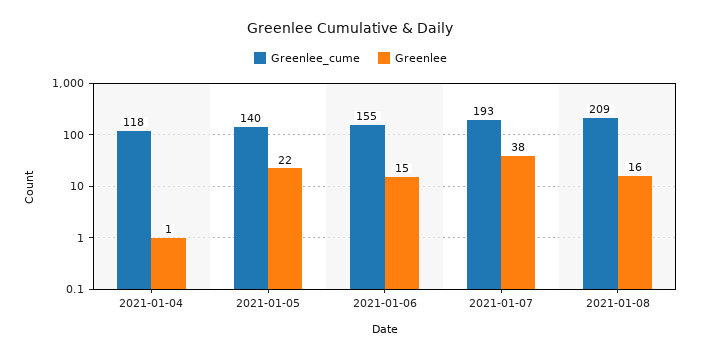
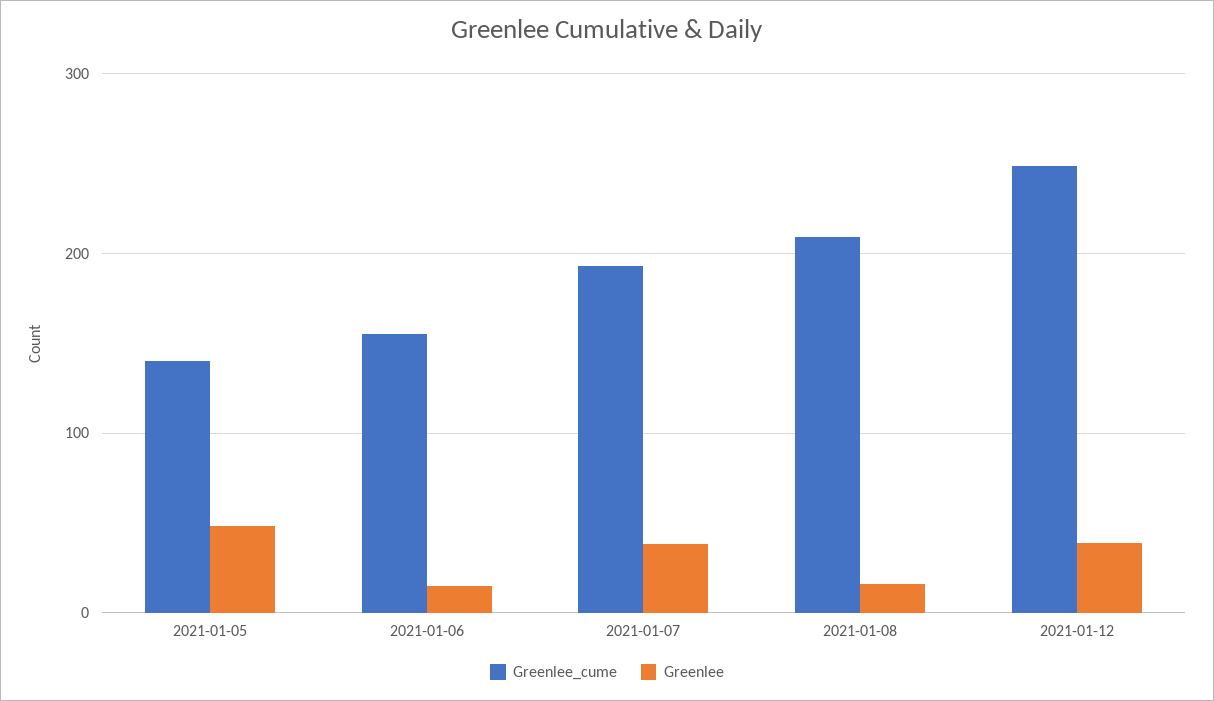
Greenlee_cume, 2021-01-04: 118 -> none
Greenlee, 2021-01-04: 1 -> none
Greenlee, 2021-01-05: 22 -> 50
Greenlee_cume, 2021-01-12: none -> 250
Greenlee, 2021-01-12: none -> 40

